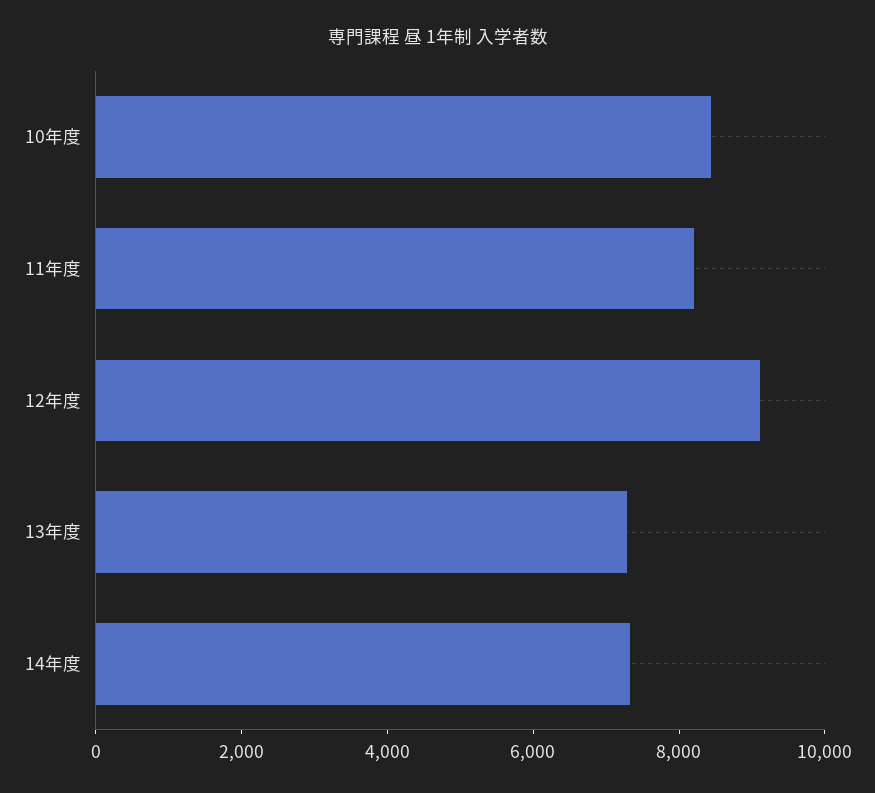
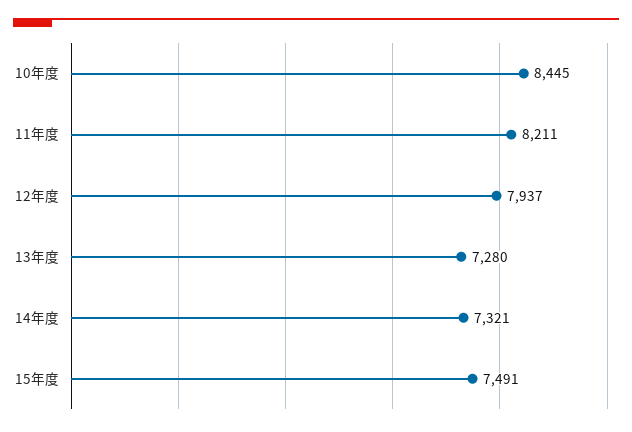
12年度: 9000 -> 7937
15年度: none -> 7491

